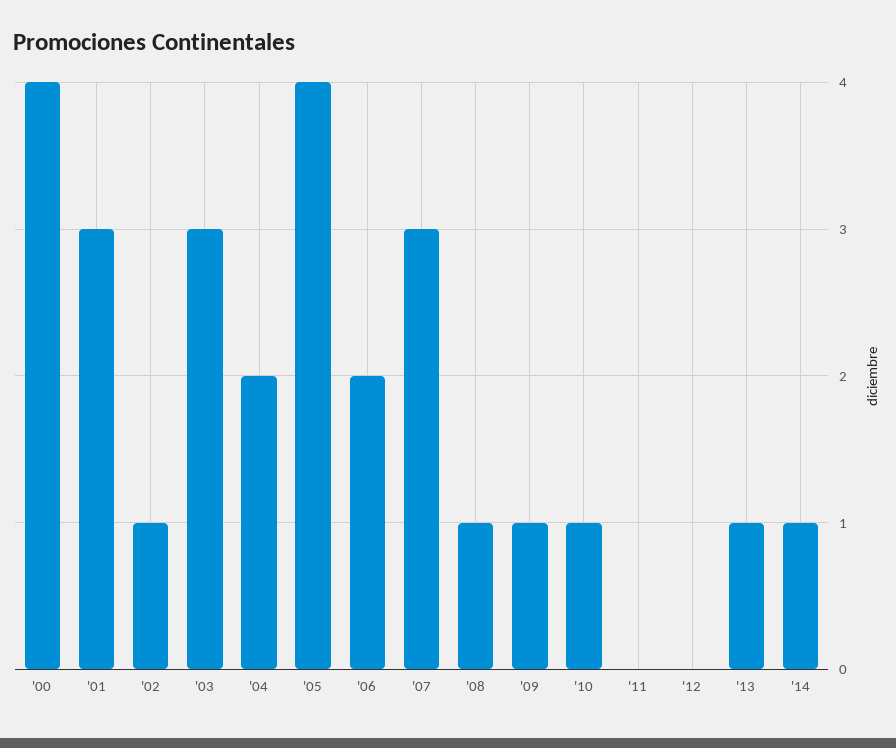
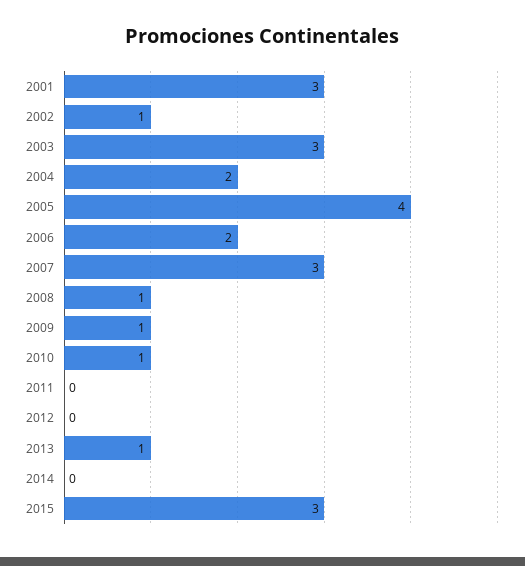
'00: 4 -> none
'14: 1 -> 0
2015: none -> 3

